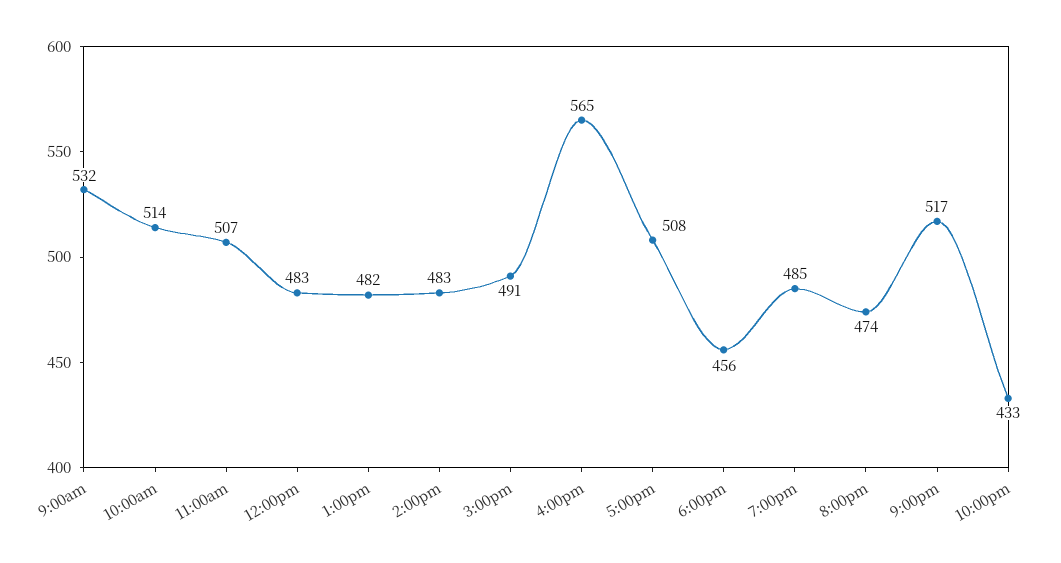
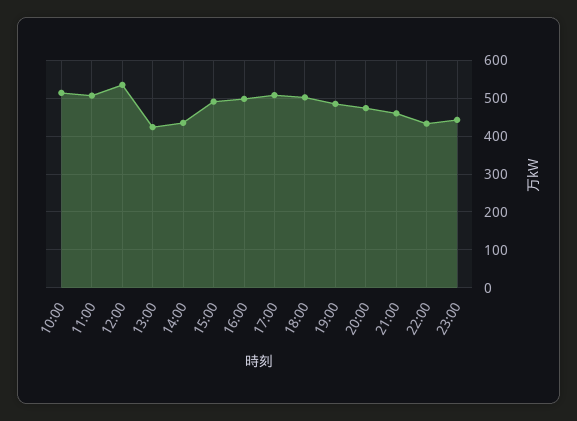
9:00am: 532 -> none
12:00pm: 483 -> 540
1:00pm: 482 -> 420
2:00pm: 483 -> 440
4:00pm: 565 -> 500
6:00pm: 456 -> 500
9:00pm: 517 -> 460
23:00: none -> 440

